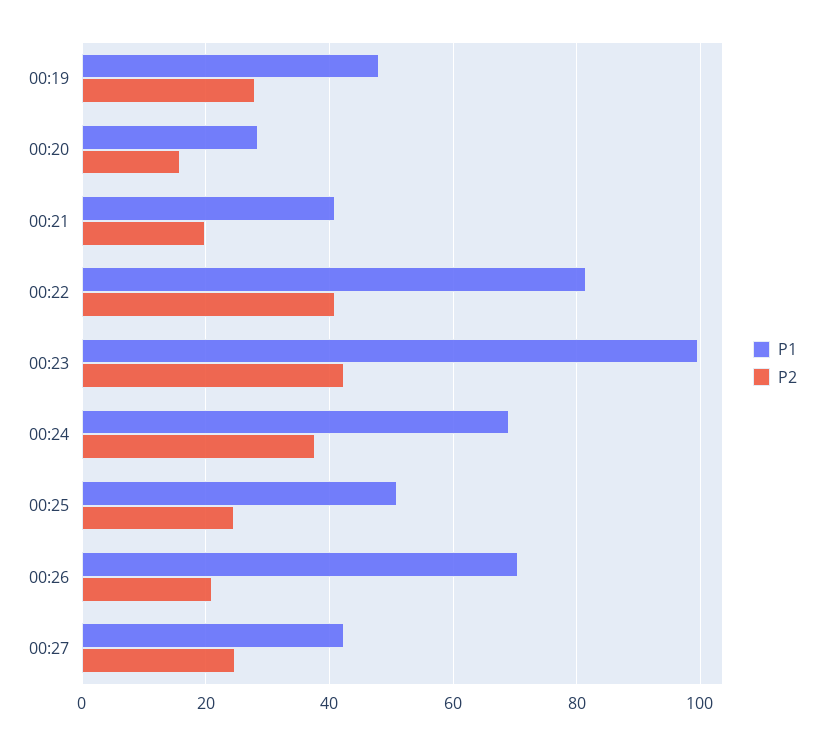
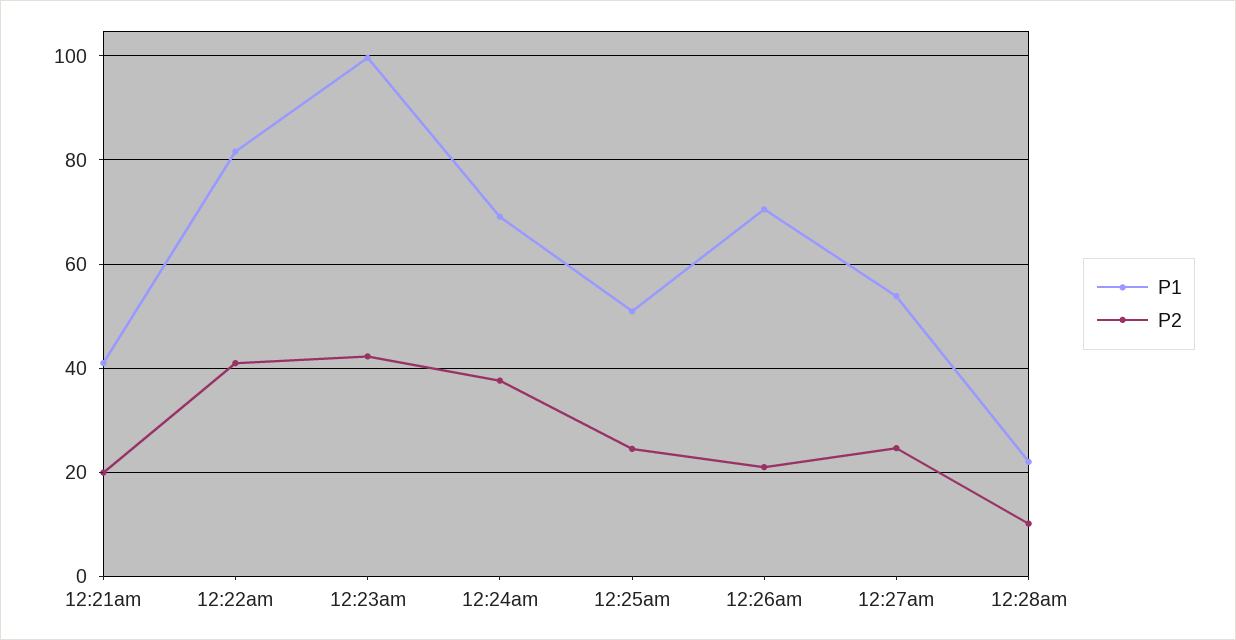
P1, 00:19: 48 -> none
P2, 00:19: 28 -> none
P1, 00:20: 28 -> none
P2, 00:20: 16 -> none
P1, 00:27: 42 -> 54
P1, 12:28am: none -> 22
P2, 12:28am: none -> 10

